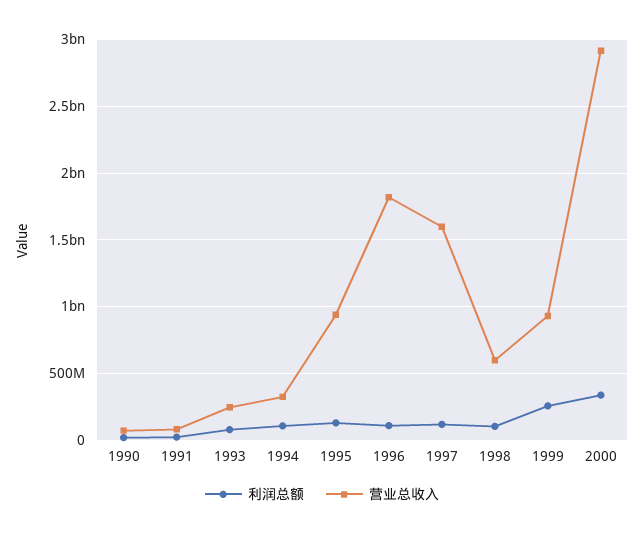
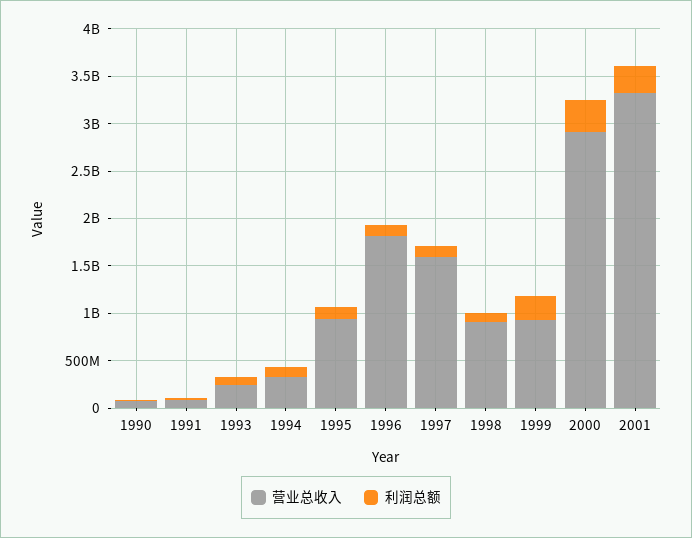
营业总收入, 1998: 600000000 -> 900000000
营业总收入, 2001: none -> 3300000000
利润总额, 2001: none -> 300000000

